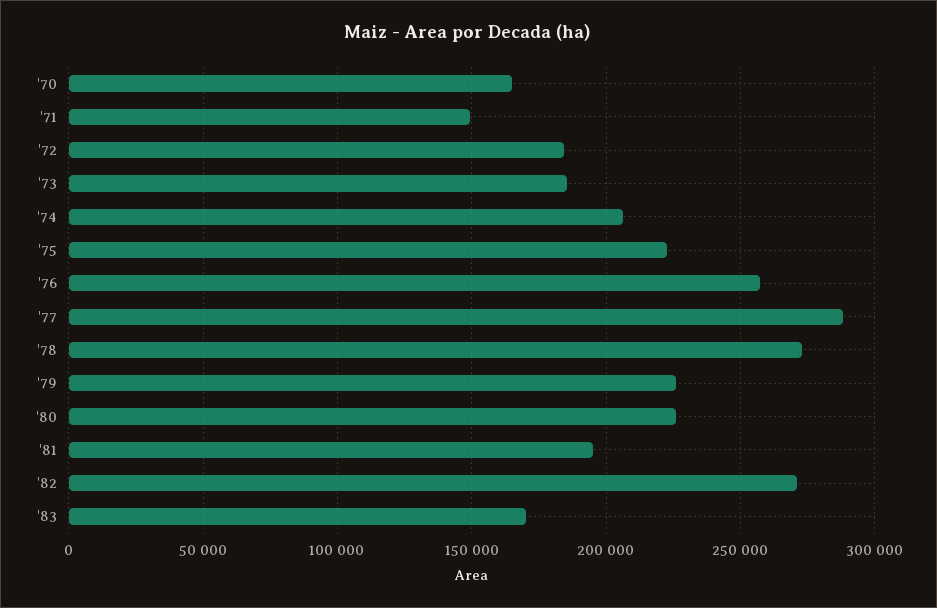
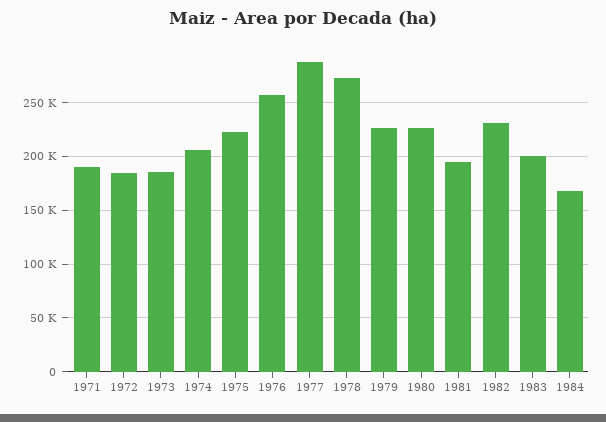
'70: 165000 -> none
'71: 150000 -> 190000
'82: 270000 -> 230000
'83: 170000 -> 200000
1984: none -> 170000

